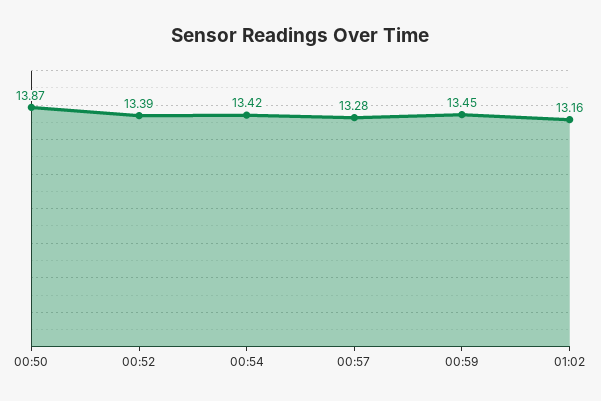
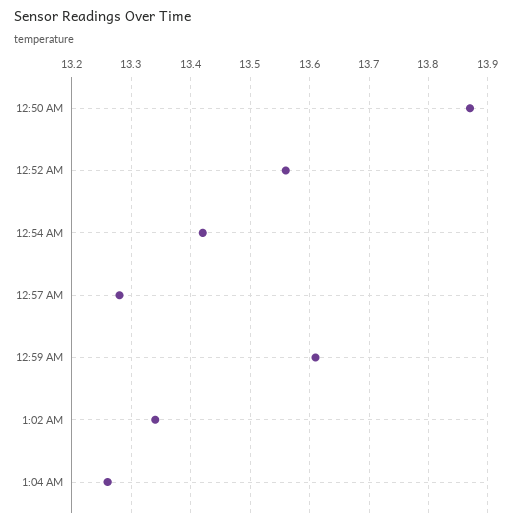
00:52: 13.39 -> 13.55
00:59: 13.45 -> 13.6
01:02: 13.16 -> 13.35
1:04 AM: none -> 13.25

